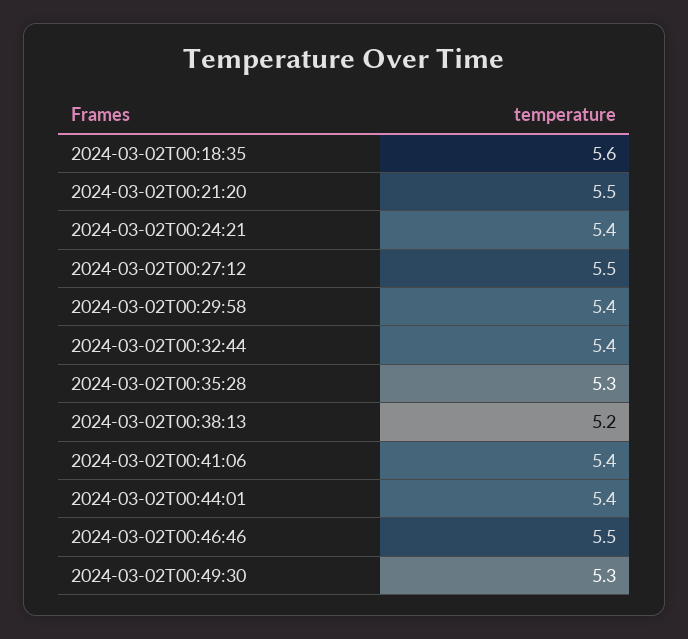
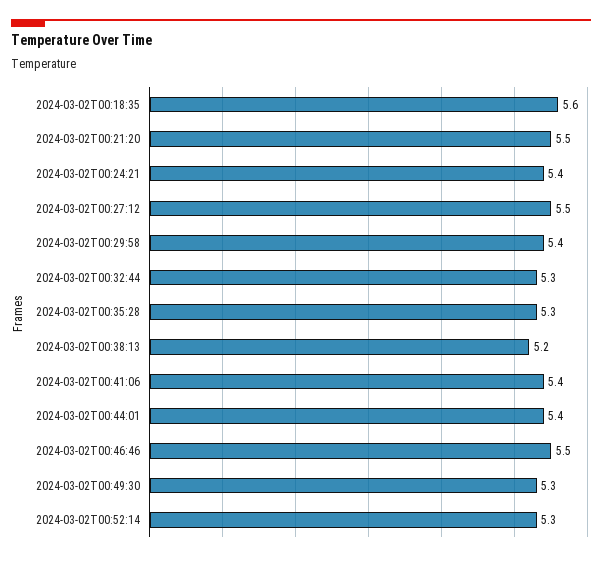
2024-03-02T00:32:44: 5.4 -> 5.3
2024-03-02T00:52:14: none -> 5.3

